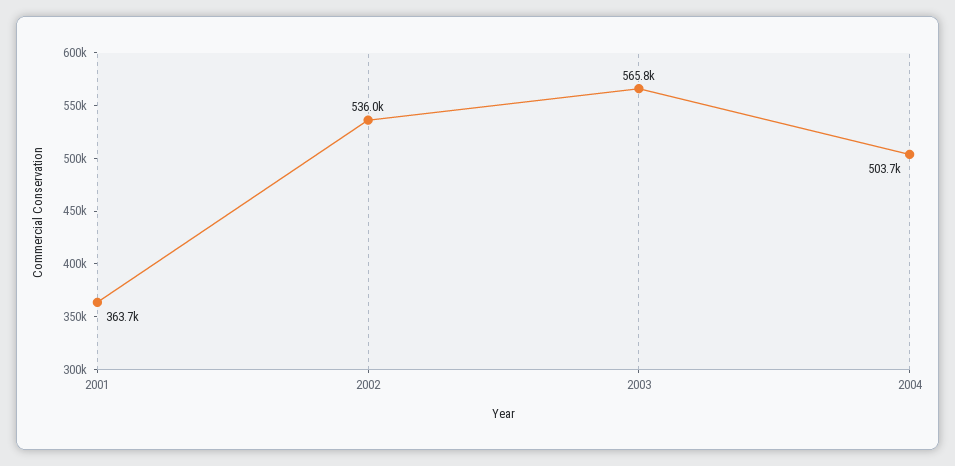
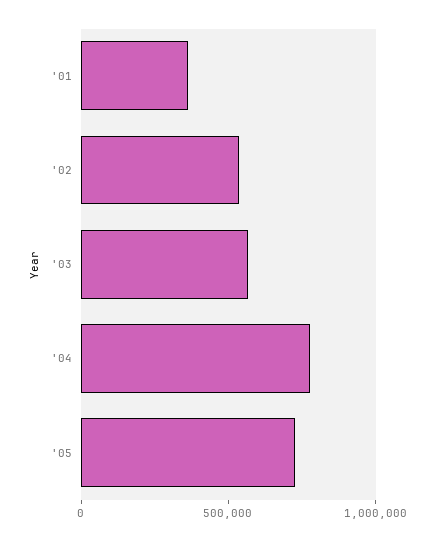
2004: 503700 -> 800000
'05: none -> 700000

